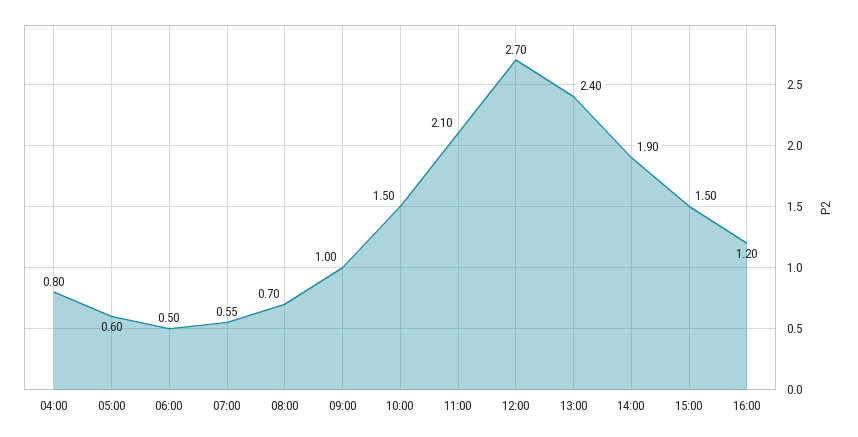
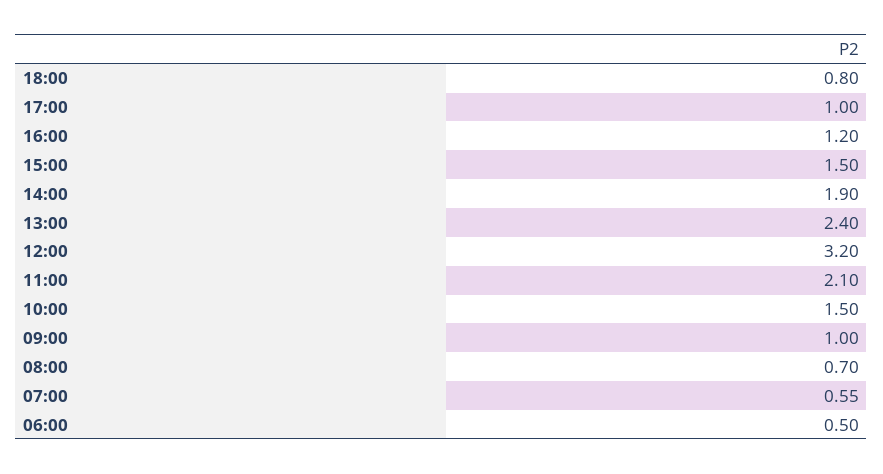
04:00: 0.8 -> none
05:00: 0.6 -> none
12:00: 2.7 -> 3.2
18:00: none -> 0.8
17:00: none -> 1

